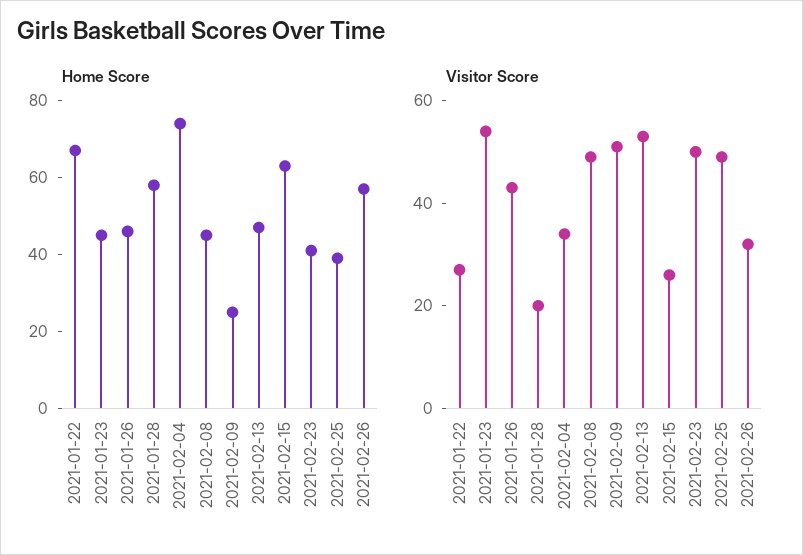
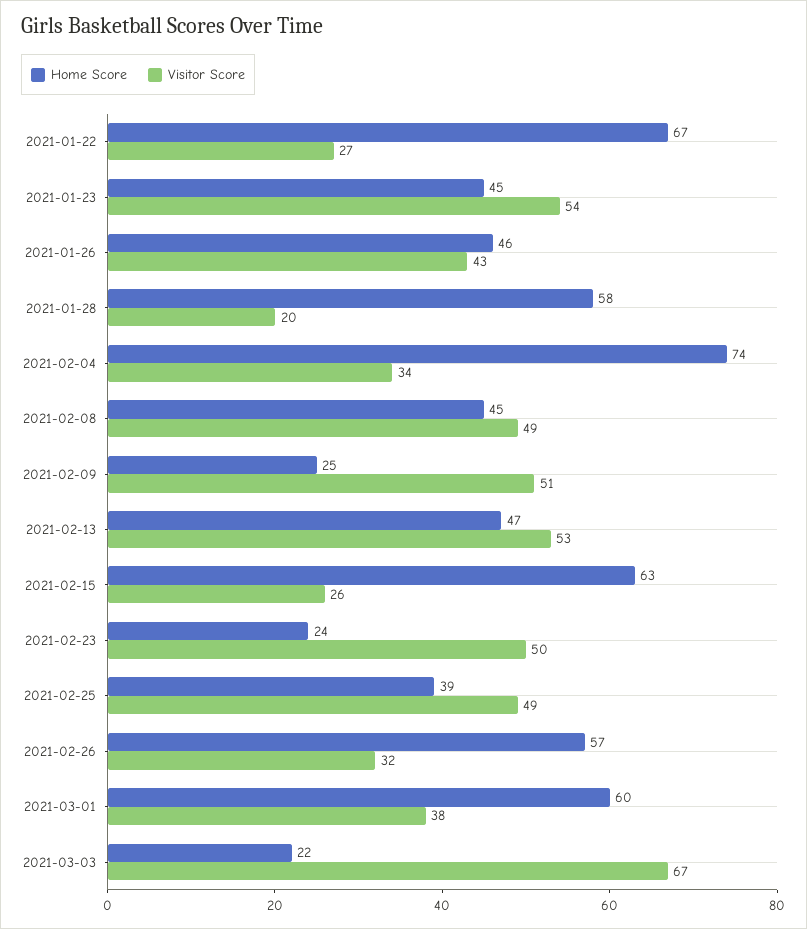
Home Score, 2021-02-23: 40 -> 24
Home Score, 2021-03-01: none -> 60
Visitor Score, 2021-03-01: none -> 38
Home Score, 2021-03-03: none -> 22
Visitor Score, 2021-03-03: none -> 67

